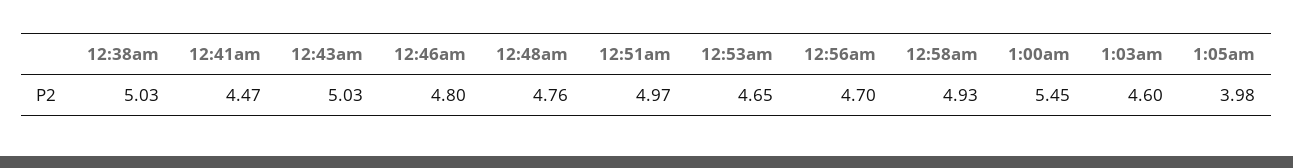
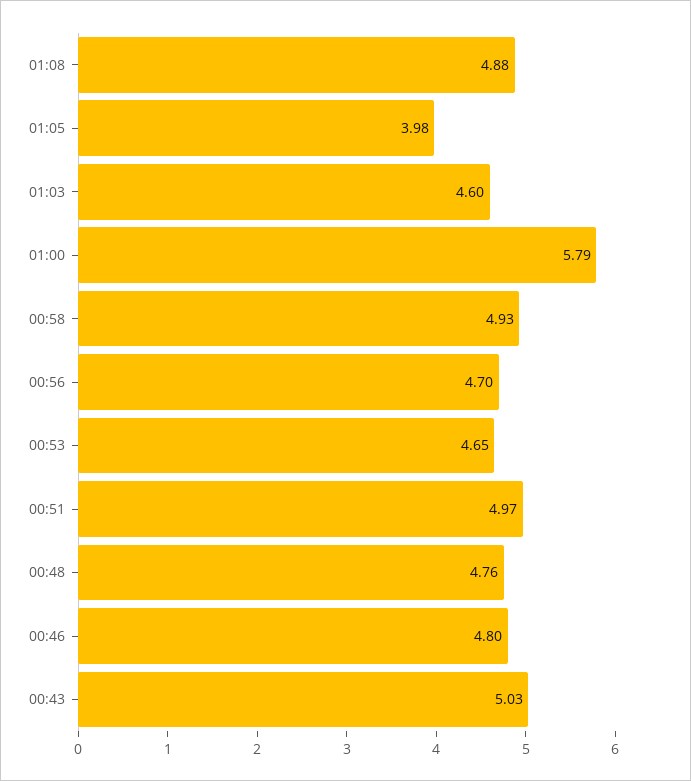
12:38am: 5.03 -> none
12:41am: 4.47 -> none
1:00am: 5.45 -> 5.79
01:08: none -> 4.88

